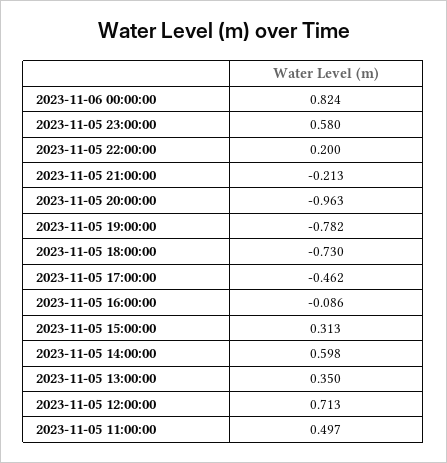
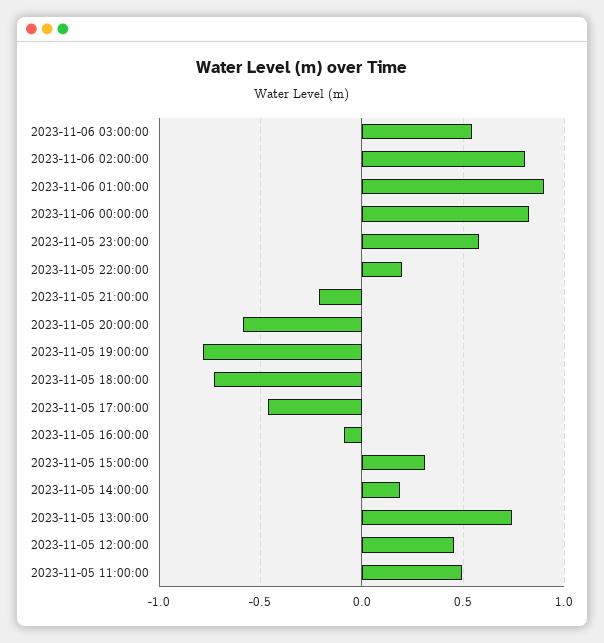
2023-11-05 20:00:00: -0.963 -> -0.6
2023-11-05 14:00:00: 0.598 -> 0.2
2023-11-05 13:00:00: 0.35 -> 0.75
2023-11-05 12:00:00: 0.713 -> 0.45
2023-11-06 03:00:00: none -> 0.55
2023-11-06 02:00:00: none -> 0.8
2023-11-06 01:00:00: none -> 0.9

